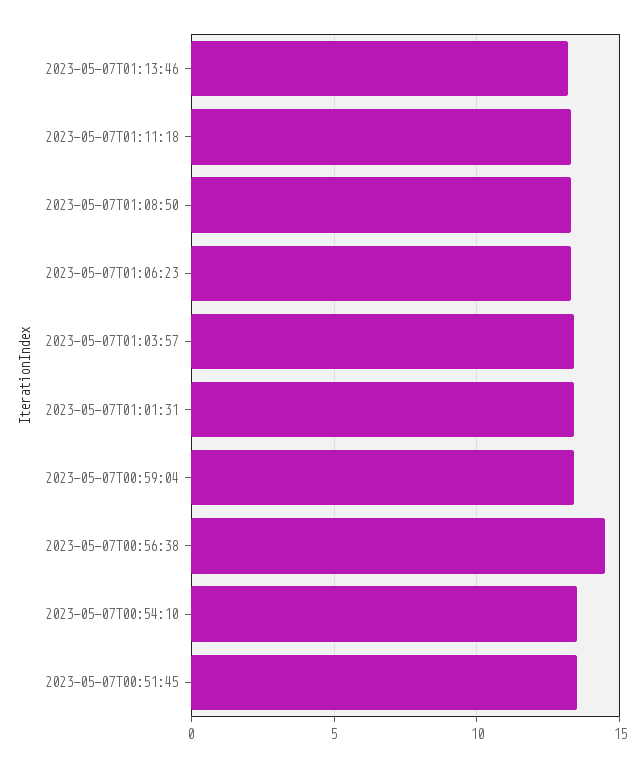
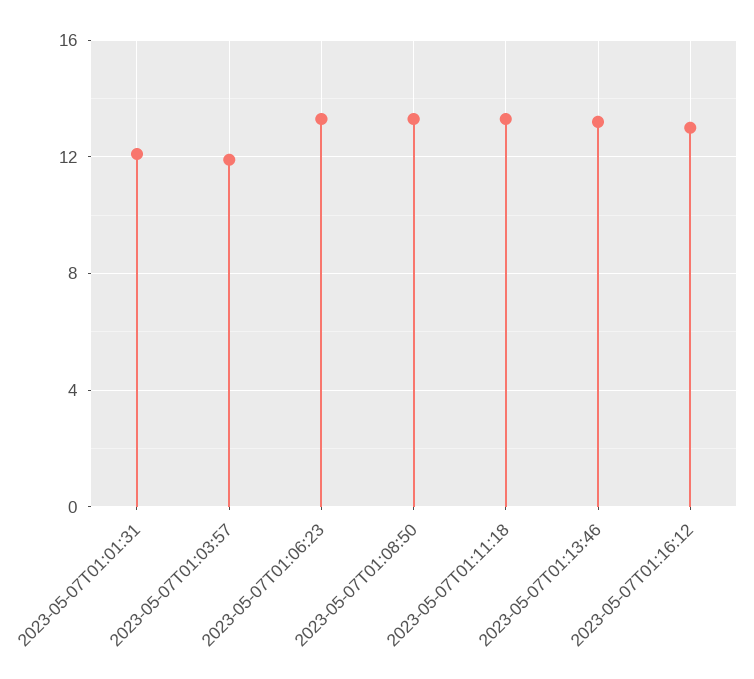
2023-05-07T01:03:57: 13.5 -> 12
2023-05-07T01:01:31: 13.5 -> 12
2023-05-07T00:59:04: 13.5 -> none
2023-05-07T00:56:38: 14.5 -> none
2023-05-07T00:54:10: 13.5 -> none
2023-05-07T00:51:45: 13.5 -> none
2023-05-07T01:16:12: none -> 13

